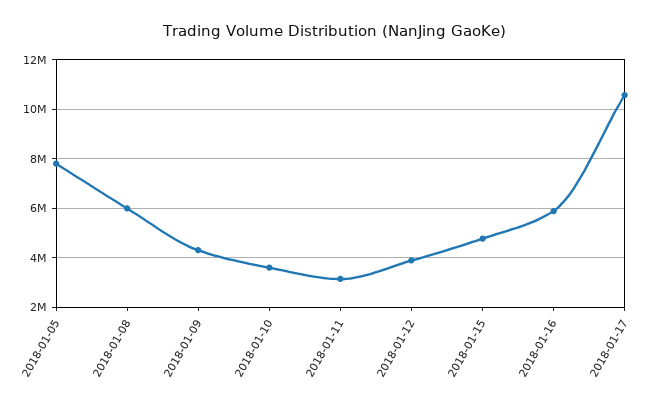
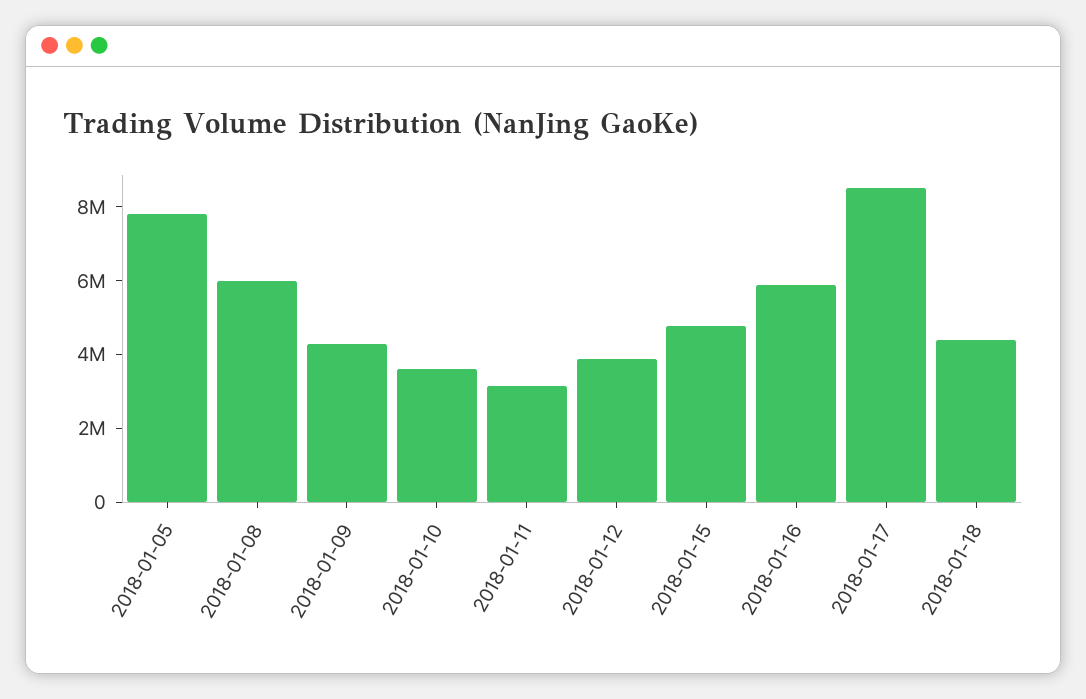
2018-01-17: 10500000 -> 8500000
2018-01-18: none -> 4500000

